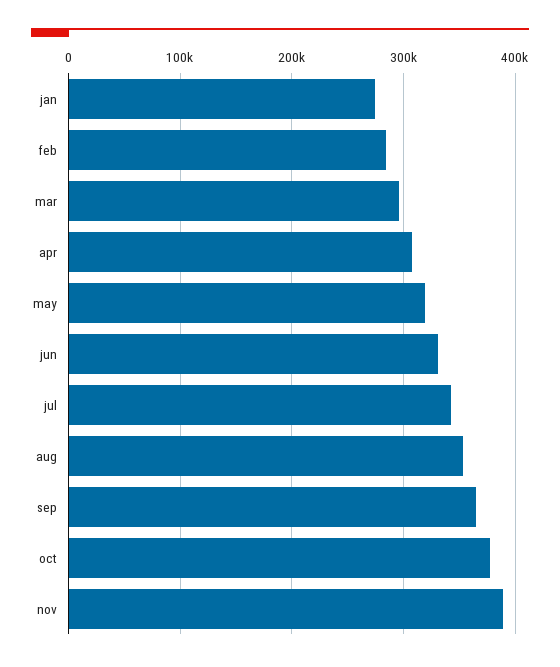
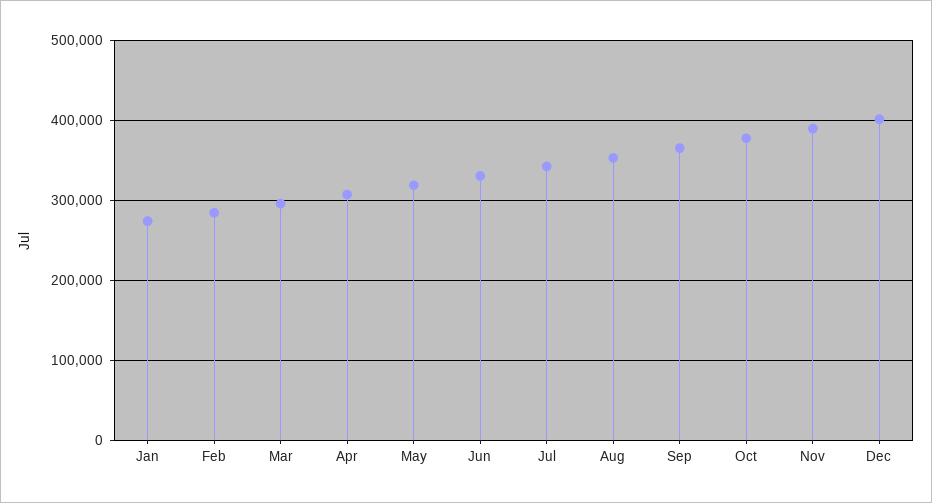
Dec: none -> 400000

